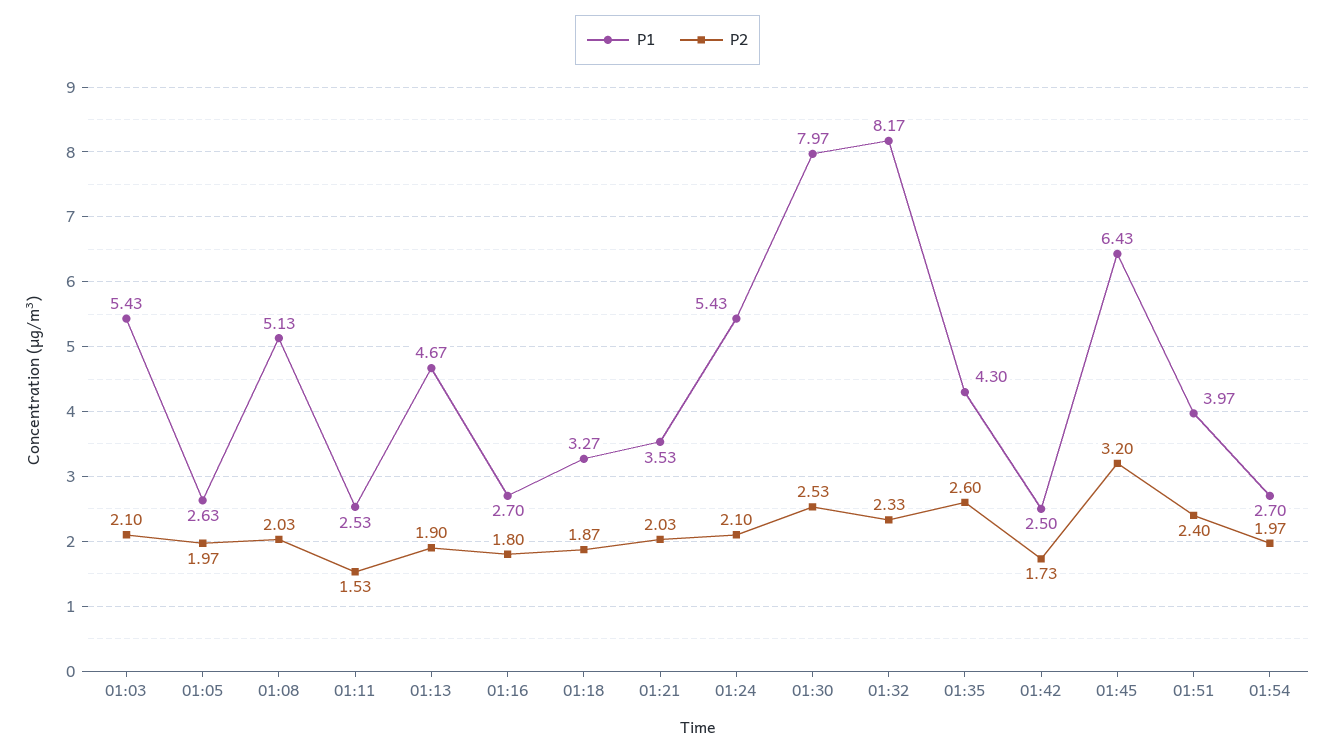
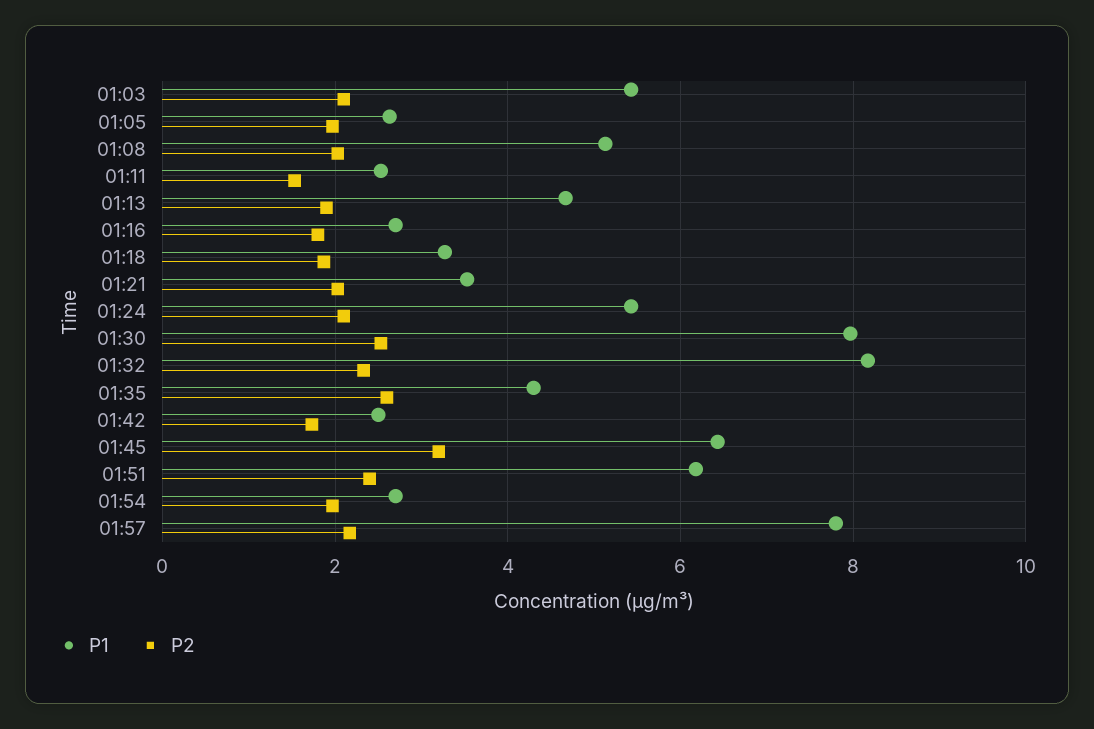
P1, 01:51: 3.97 -> 6.2
P1, 01:57: none -> 7.8
P2, 01:57: none -> 2.2

